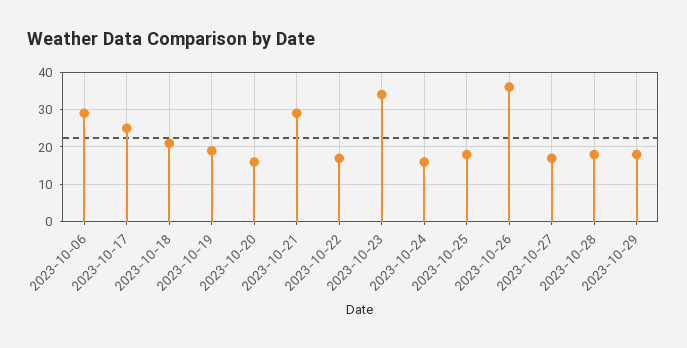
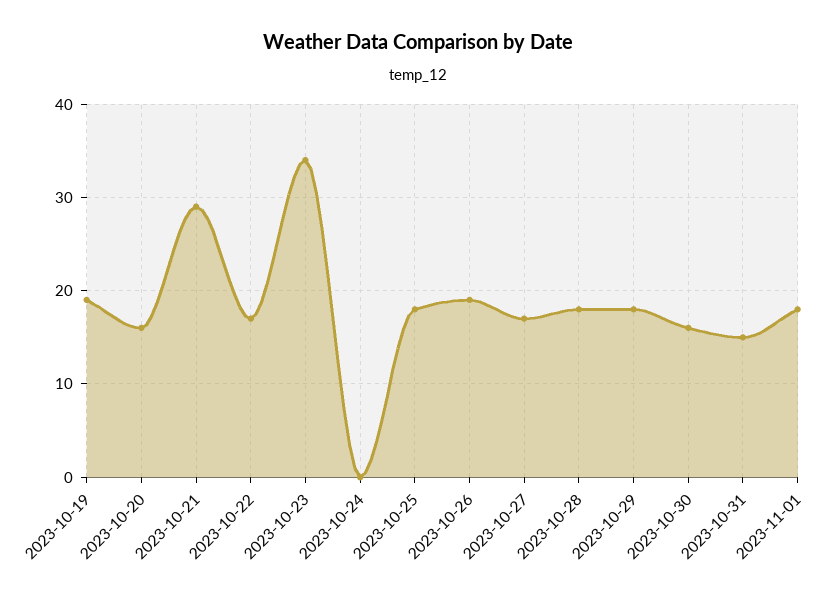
2023-10-06: 30 -> none
2023-10-17: 25 -> none
2023-10-18: 20 -> none
2023-10-24: 15 -> 0
2023-10-26: 35 -> 19
2023-10-30: none -> 16
2023-10-31: none -> 15
2023-11-01: none -> 18

